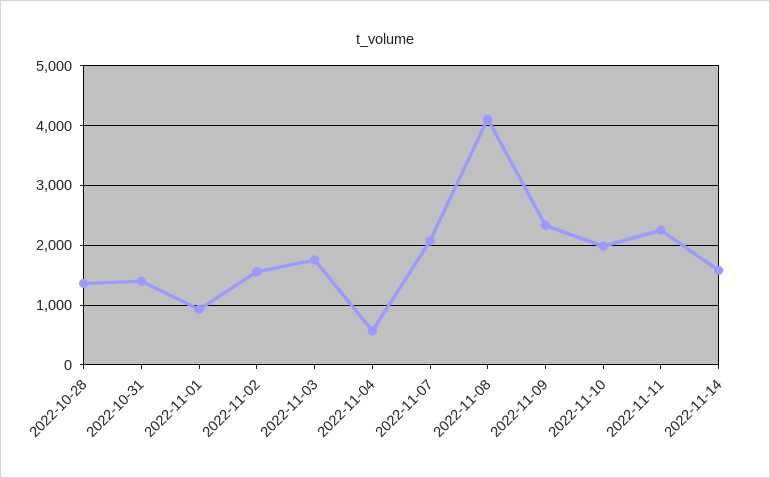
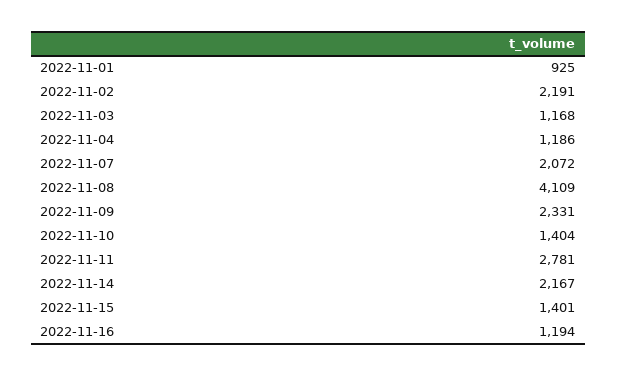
2022-10-28: 1400 -> none
2022-10-31: 1400 -> none
2022-11-02: 1600 -> 2191
2022-11-03: 1800 -> 1168
2022-11-04: 600 -> 1186
2022-11-10: 2000 -> 1404
2022-11-11: 2200 -> 2781
2022-11-14: 1600 -> 2167
2022-11-15: none -> 1401
2022-11-16: none -> 1194

